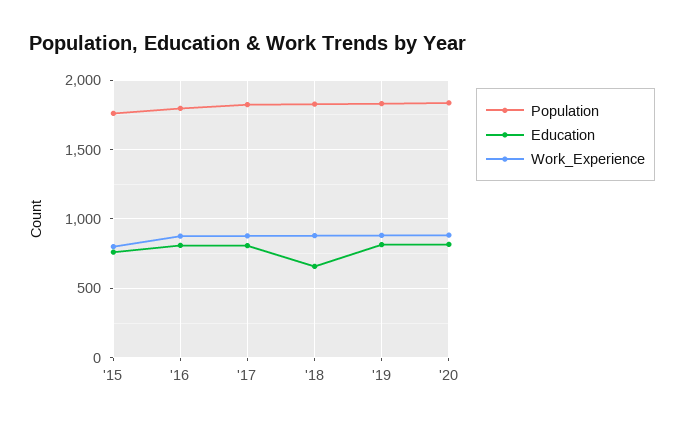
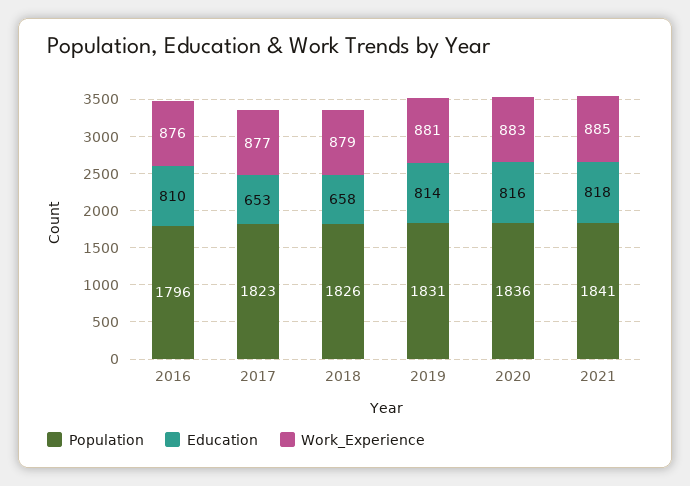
Population, '15: 1750 -> none
Education, '15: 750 -> none
Work_Experience, '15: 800 -> none
Education, '17: 800 -> 653
Population, 2021: none -> 1841
Education, 2021: none -> 818
Work_Experience, 2021: none -> 885

